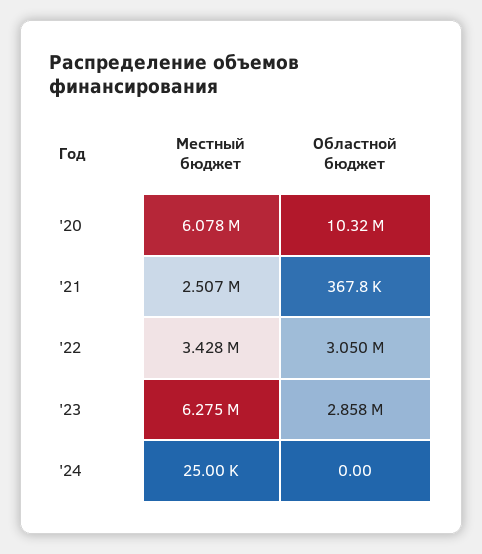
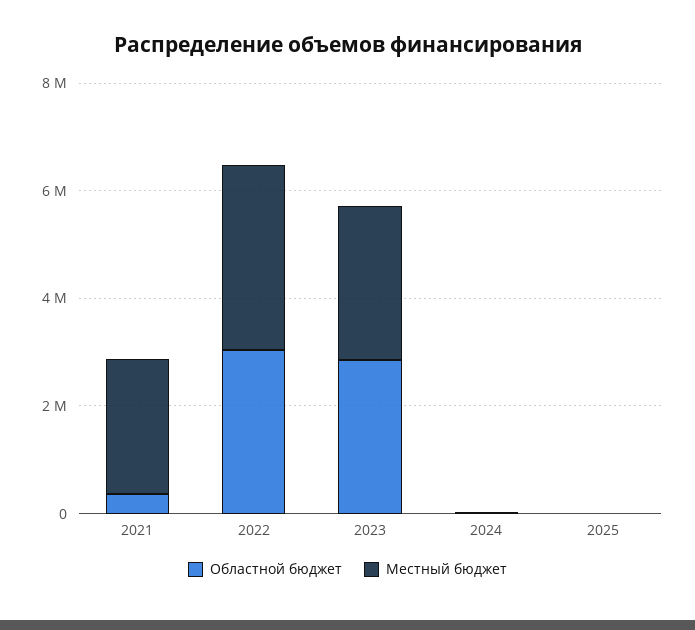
Местный бюджет, '20: 6078000 -> none
Областной бюджет, '20: 10320000 -> none
Местный бюджет, '23: 6275000 -> 3000000
Областной бюджет, 2025: none -> 0
Местный бюджет, 2025: none -> 0

